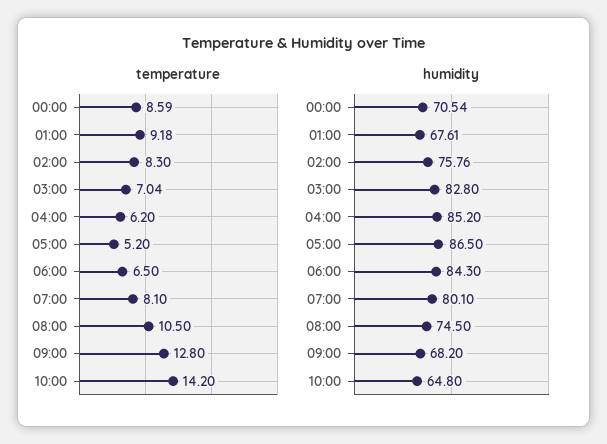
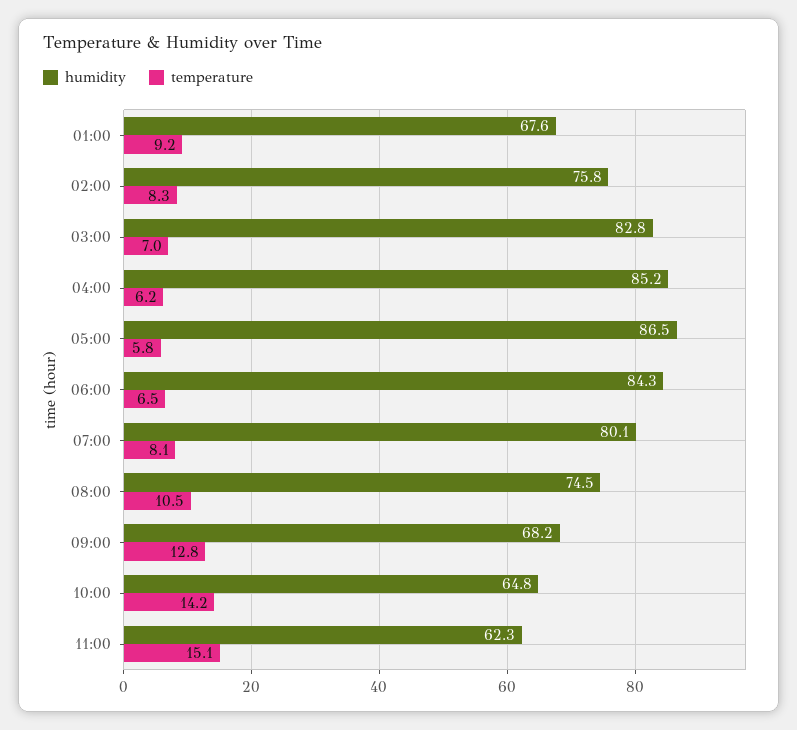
temperature, 00:00: 8.59 -> none
temperature, 05:00: 5.2 -> 5.8
humidity, 00:00: 70.54 -> none
humidity, 11:00: none -> 62.3
temperature, 11:00: none -> 15.1

